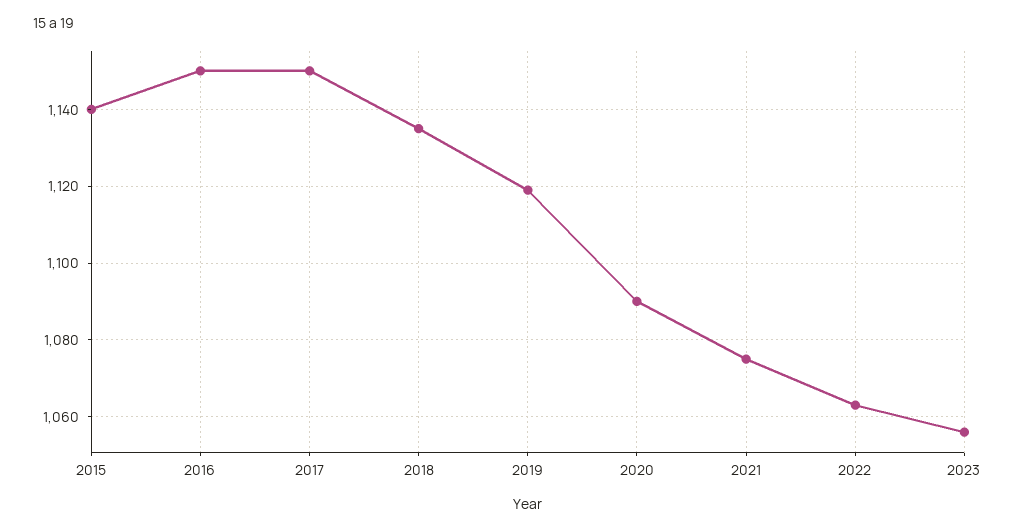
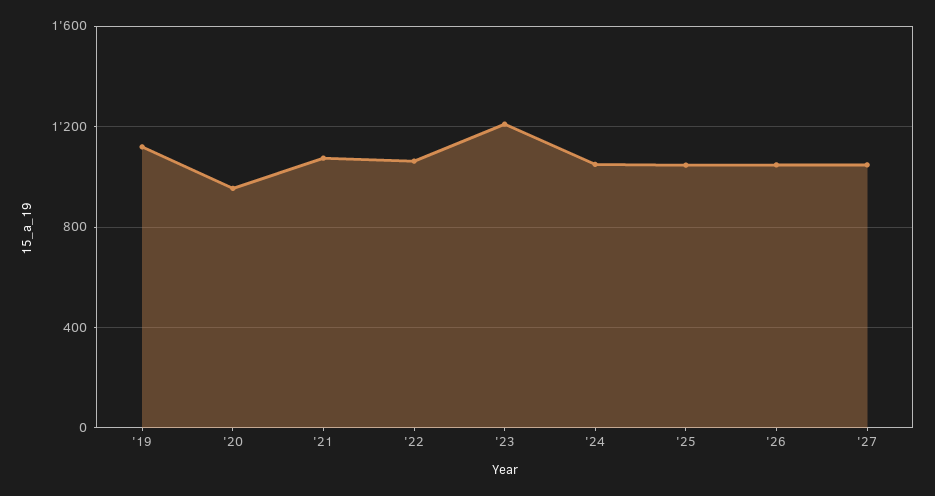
2015: 1140 -> none
2016: 1150 -> none
2017: 1150 -> none
2018: 1135 -> none
2020: 1090 -> 950
2023: 1055 -> 1200
'24: none -> 1050
'25: none -> 1050
'26: none -> 1050
'27: none -> 1050

